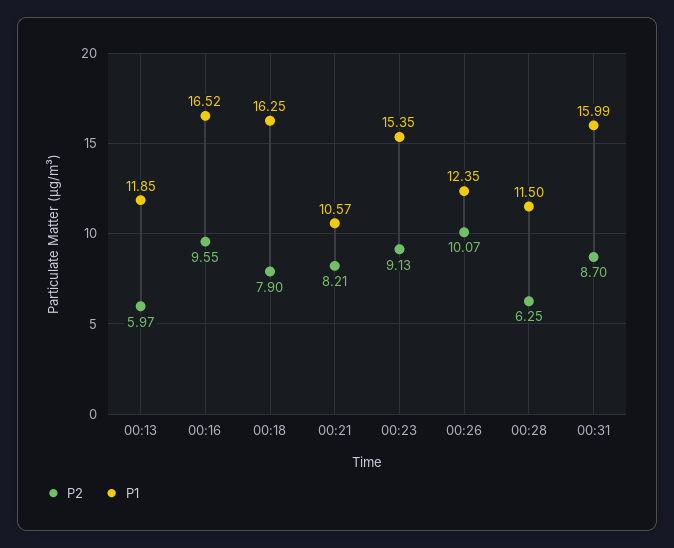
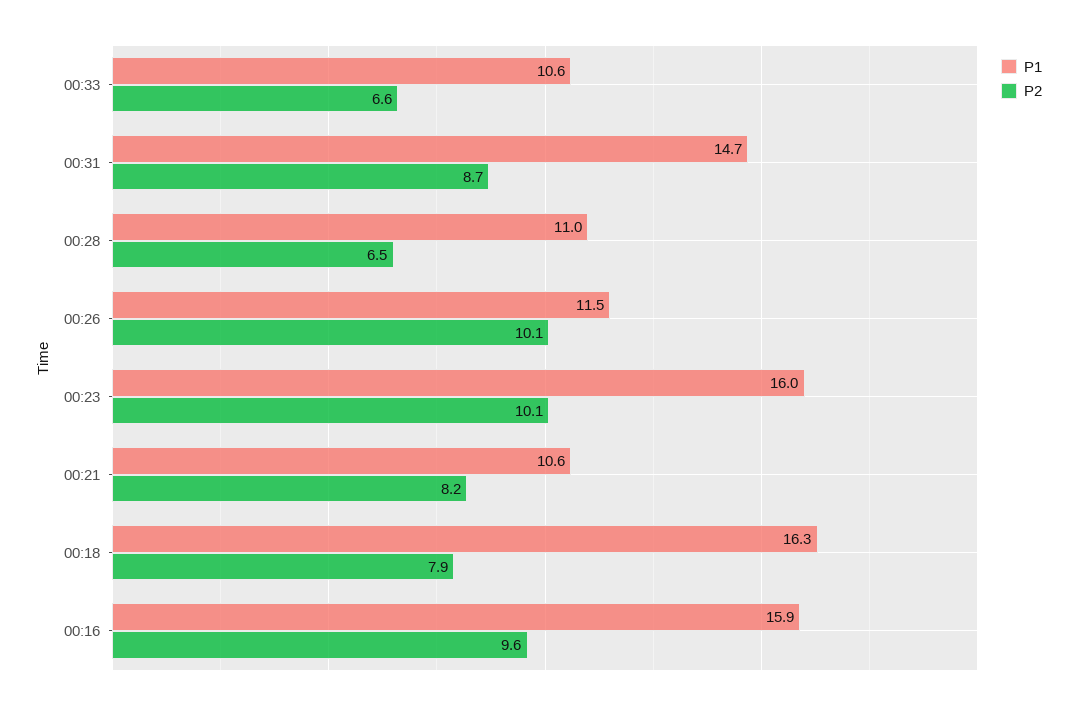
P2, 00:13: 5.97 -> none
P1, 00:13: 11.85 -> none
P1, 00:16: 16.52 -> 15.9
P2, 00:23: 9.13 -> 10.1
P1, 00:23: 15.35 -> 16
P1, 00:26: 12.35 -> 11.5
P2, 00:28: 6.25 -> 6.5
P1, 00:28: 11.5 -> 11
P1, 00:31: 15.99 -> 14.7
P1, 00:33: none -> 10.6
P2, 00:33: none -> 6.6

